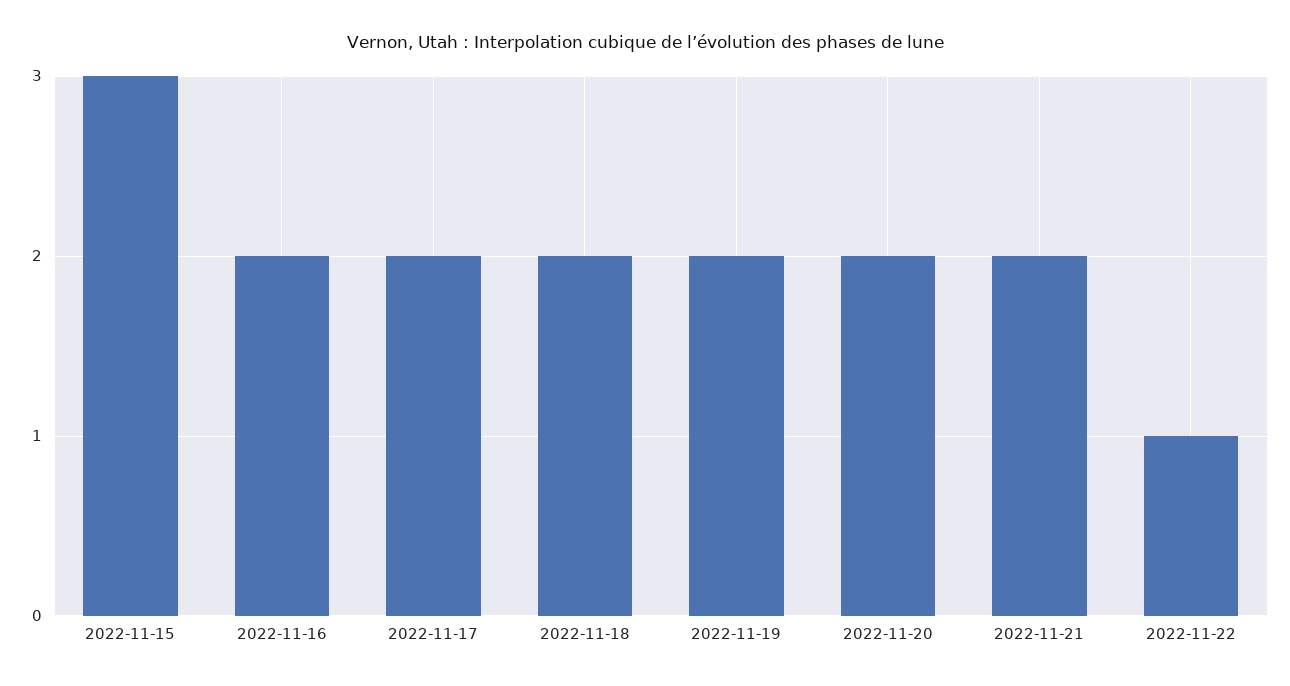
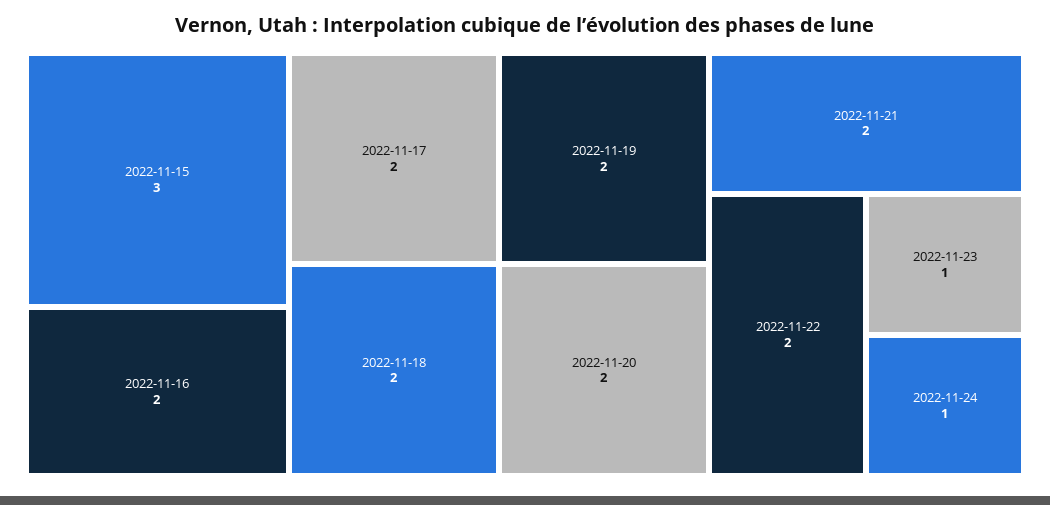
2022-11-22: 1 -> 2
2022-11-23: none -> 1
2022-11-24: none -> 1

